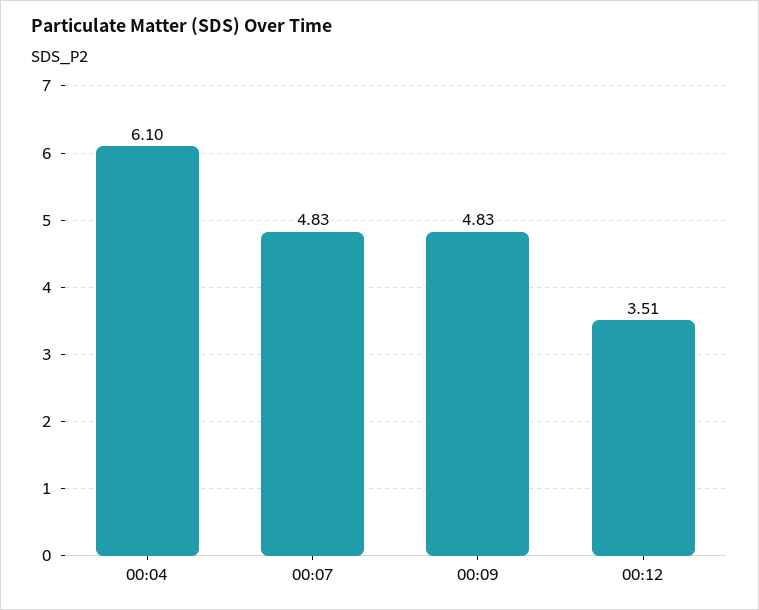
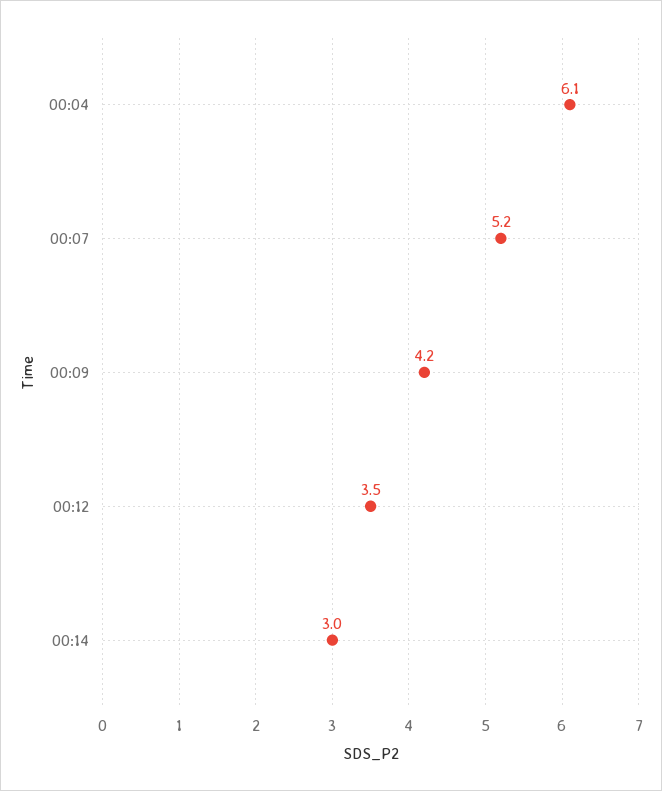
00:07: 4.83 -> 5.2
00:09: 4.83 -> 4.2
00:14: none -> 3

